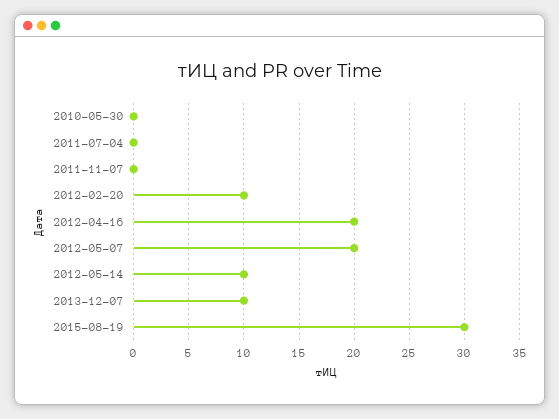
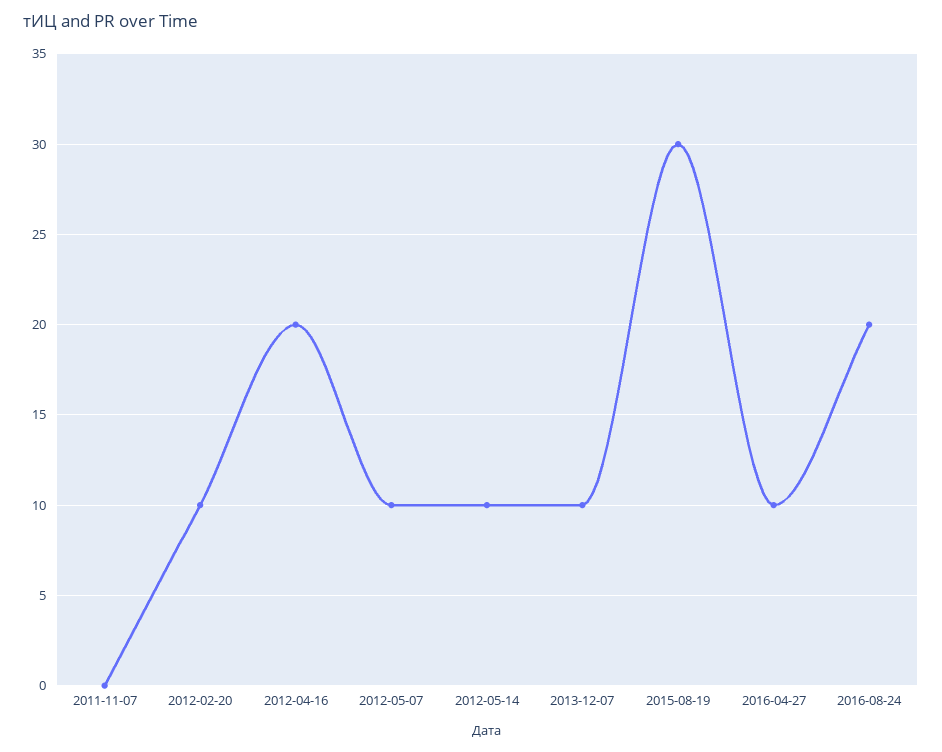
2010-05-30: 0 -> none
2011-07-04: 0 -> none
2012-05-07: 20 -> 10
2016-04-27: none -> 10
2016-08-24: none -> 20

